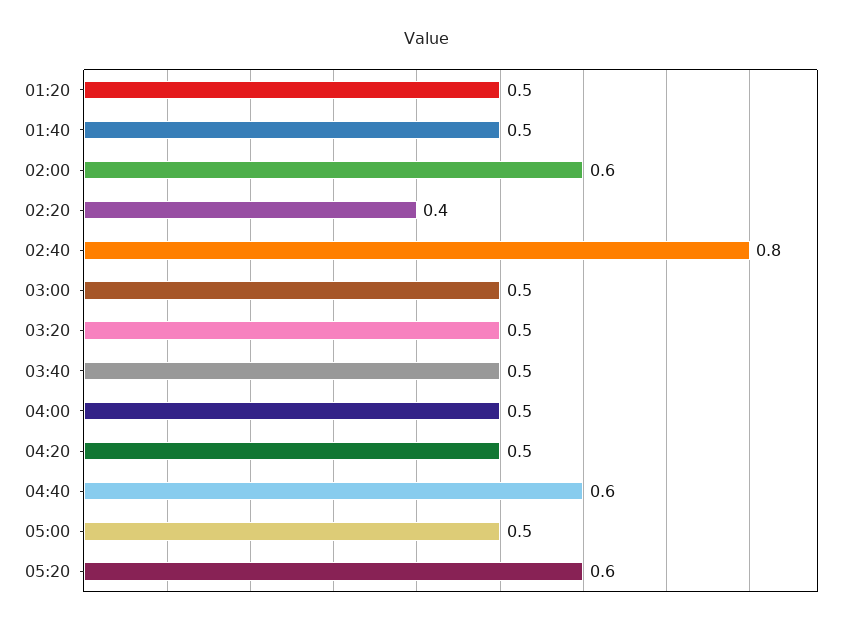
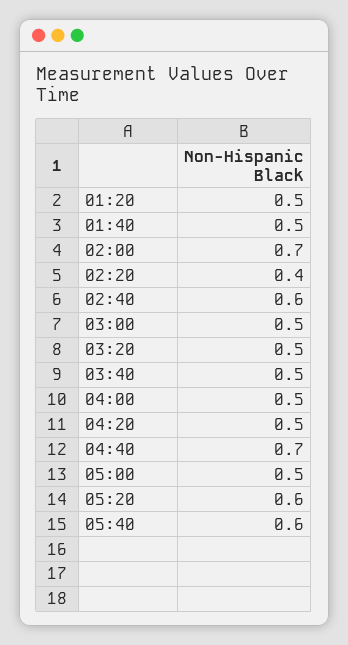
02:00: 0.6 -> 0.7
02:40: 0.8 -> 0.6
04:40: 0.6 -> 0.7
05:40: none -> 0.6

